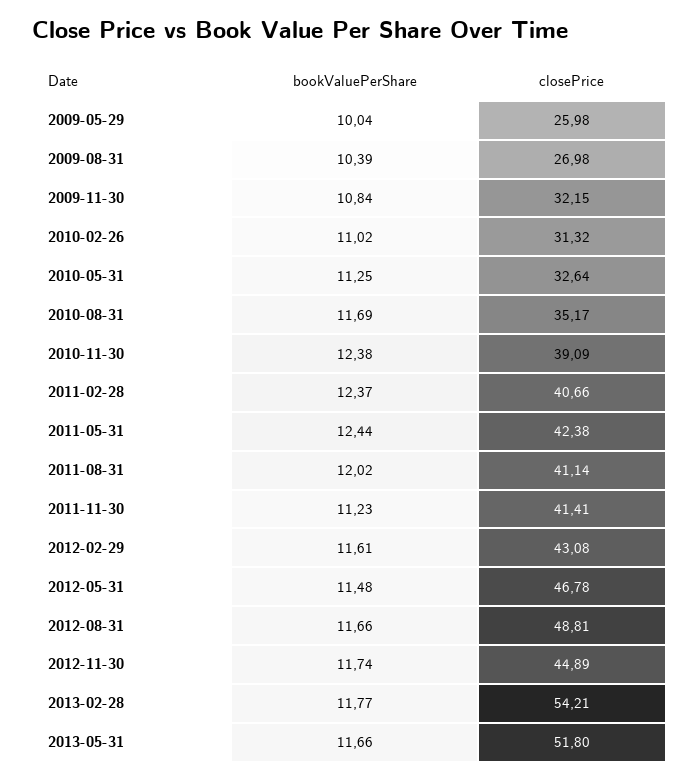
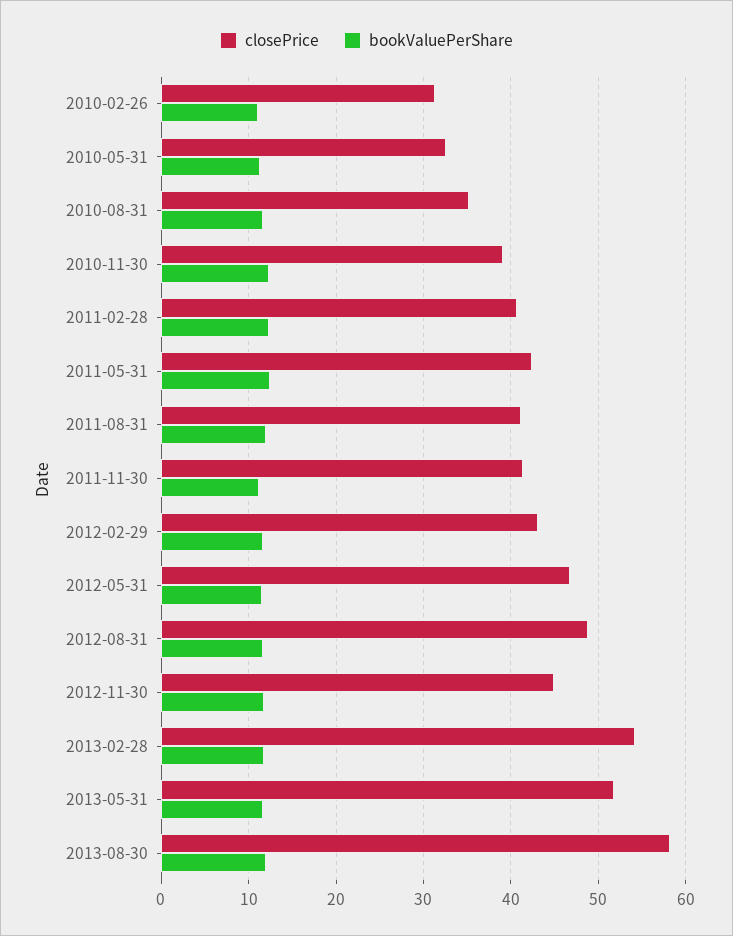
bookValuePerShare, 2009-05-29: 10.04 -> none
closePrice, 2009-05-29: 25.98 -> none
bookValuePerShare, 2009-08-31: 10.39 -> none
closePrice, 2009-08-31: 26.98 -> none
bookValuePerShare, 2009-11-30: 10.84 -> none
closePrice, 2009-11-30: 32.15 -> none
closePrice, 2013-08-30: none -> 58
bookValuePerShare, 2013-08-30: none -> 12

